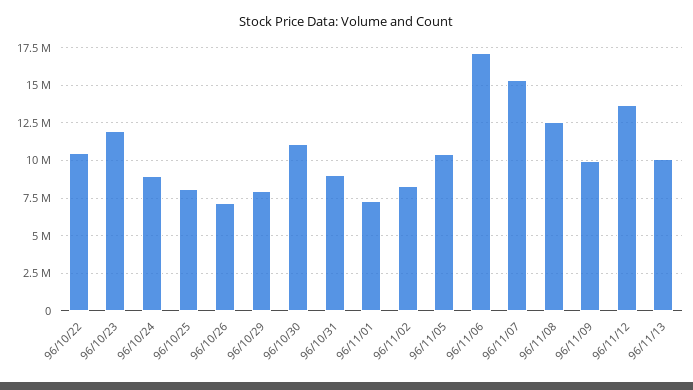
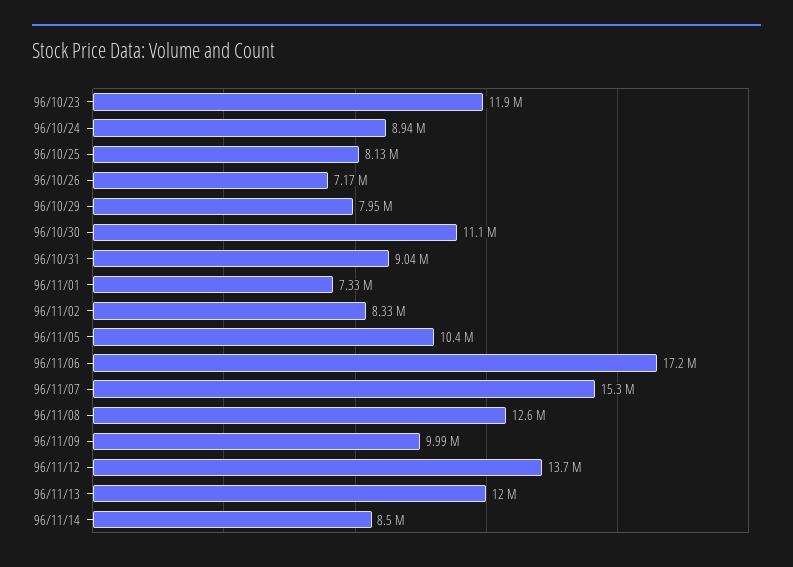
96/10/22: 10500000 -> none
96/11/13: 10000000 -> 12000000
96/11/14: none -> 8500000

